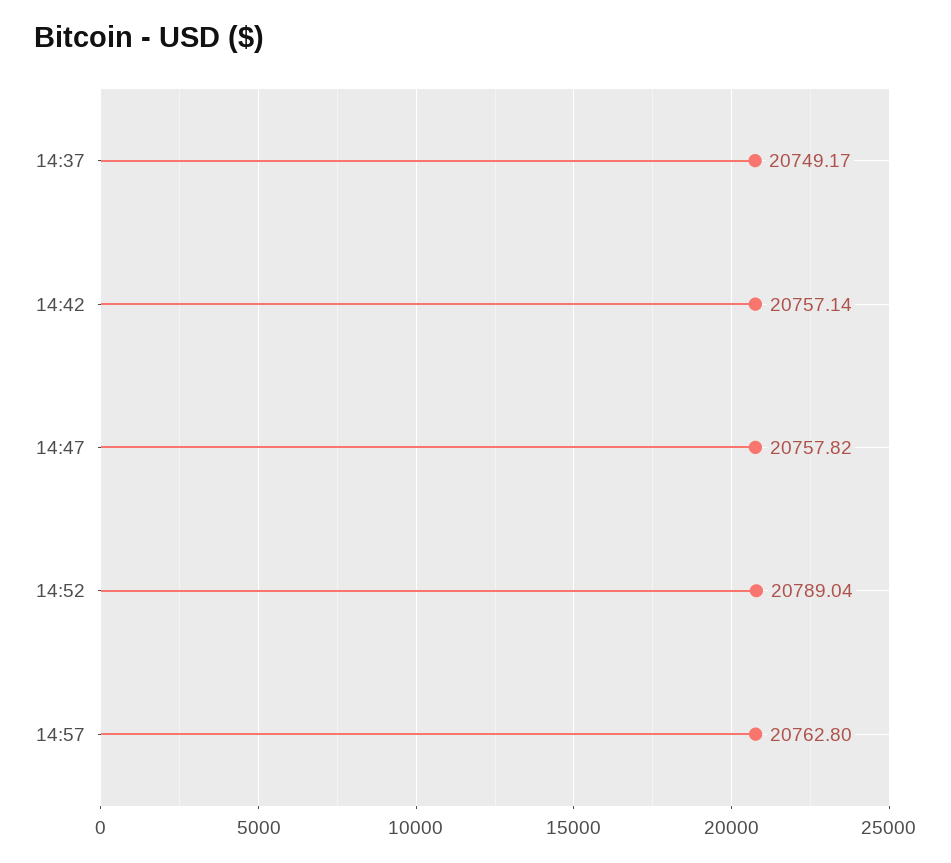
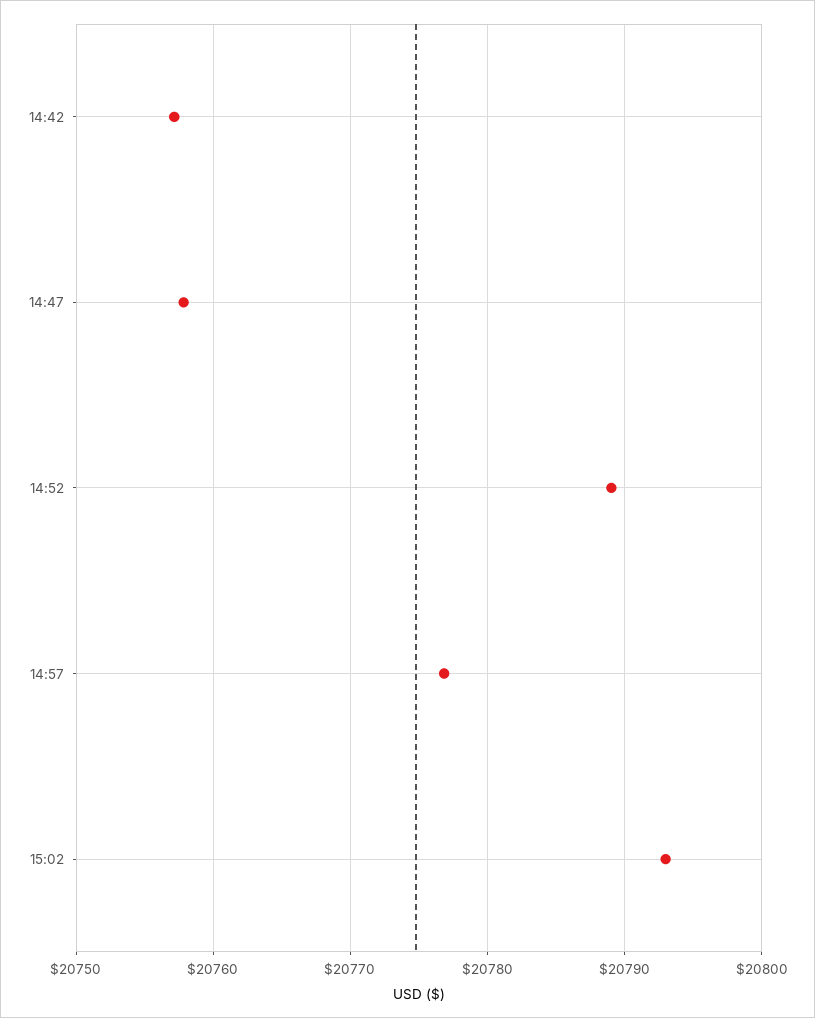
14:37: 20749.17 -> none
14:57: 20762.8 -> 20777
15:02: none -> 20793

